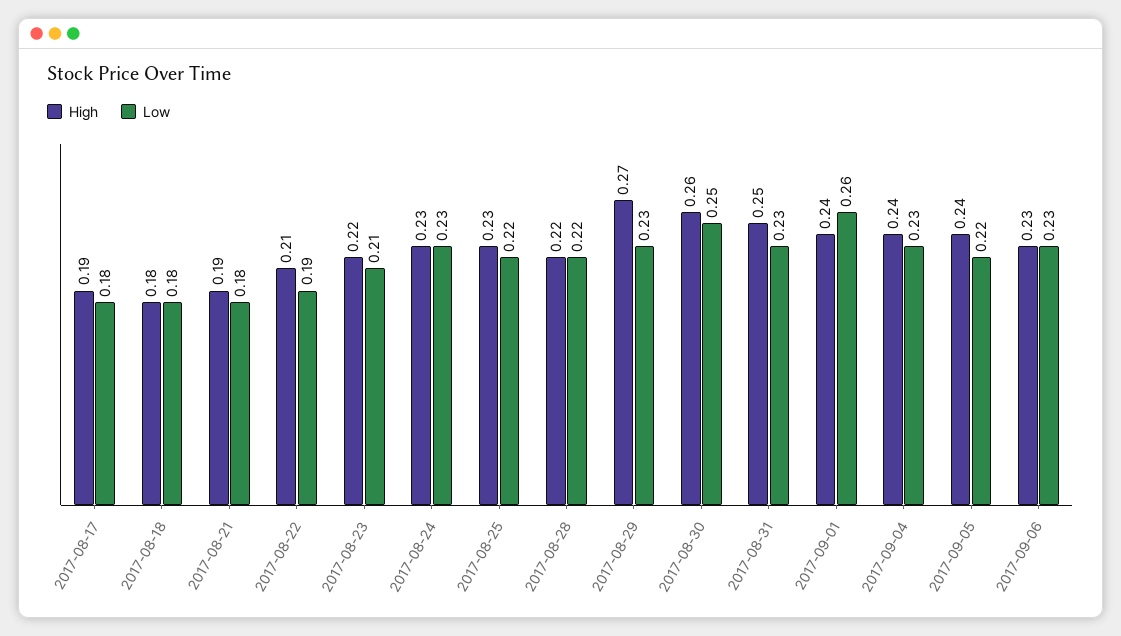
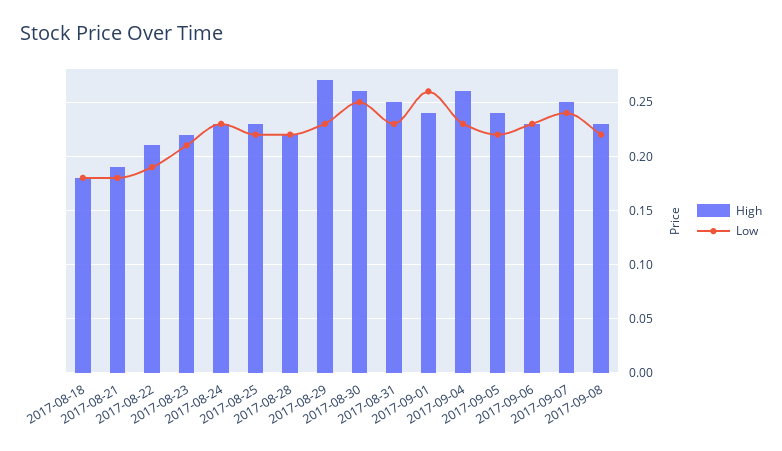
High, 2017-08-17: 0.19 -> none
Low, 2017-08-17: 0.18 -> none
High, 2017-09-04: 0.24 -> 0.26
High, 2017-09-07: none -> 0.25
Low, 2017-09-07: none -> 0.24
High, 2017-09-08: none -> 0.23
Low, 2017-09-08: none -> 0.22

